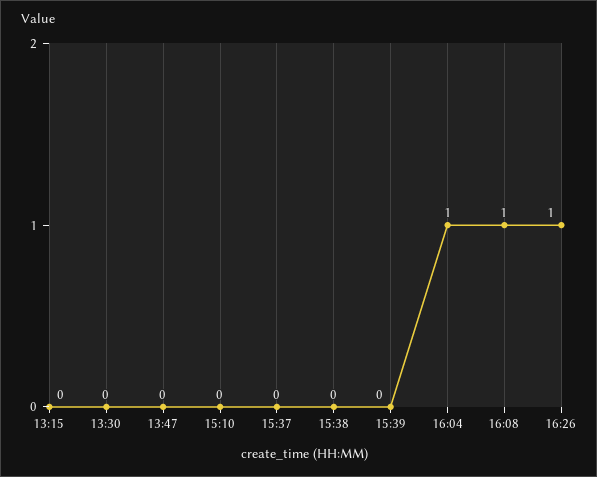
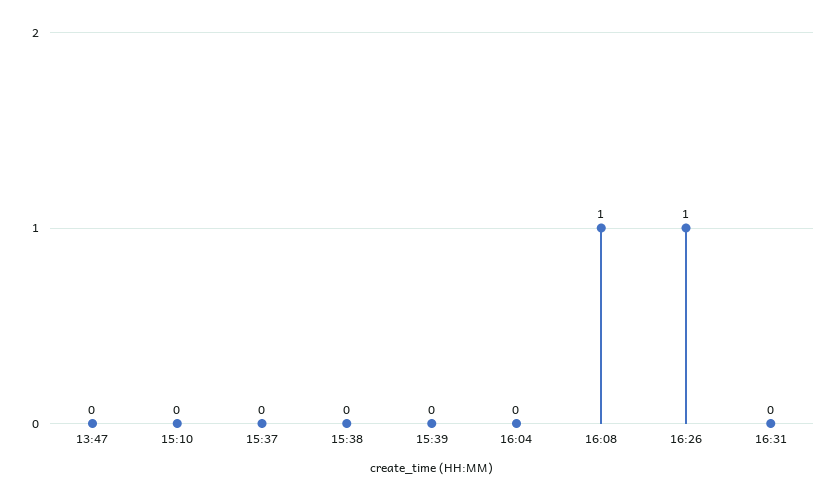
13:15: 0 -> none
13:30: 0 -> none
16:04: 1 -> 0
16:31: none -> 0

